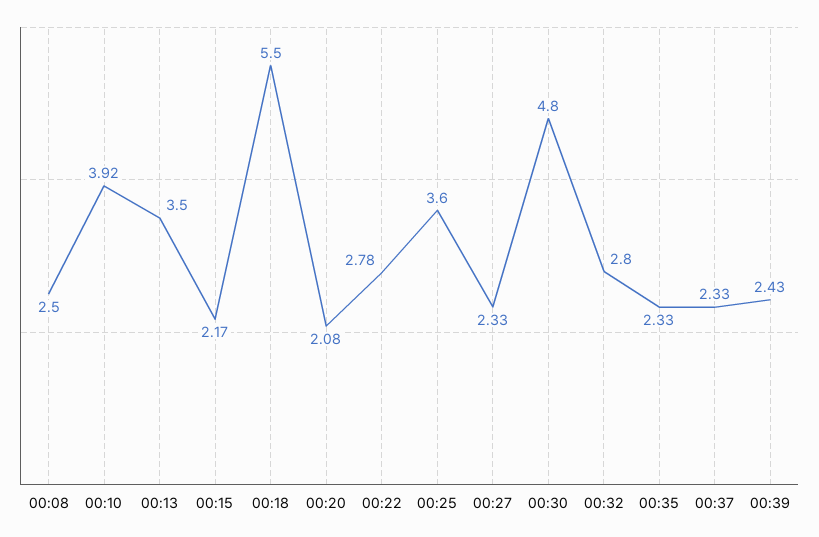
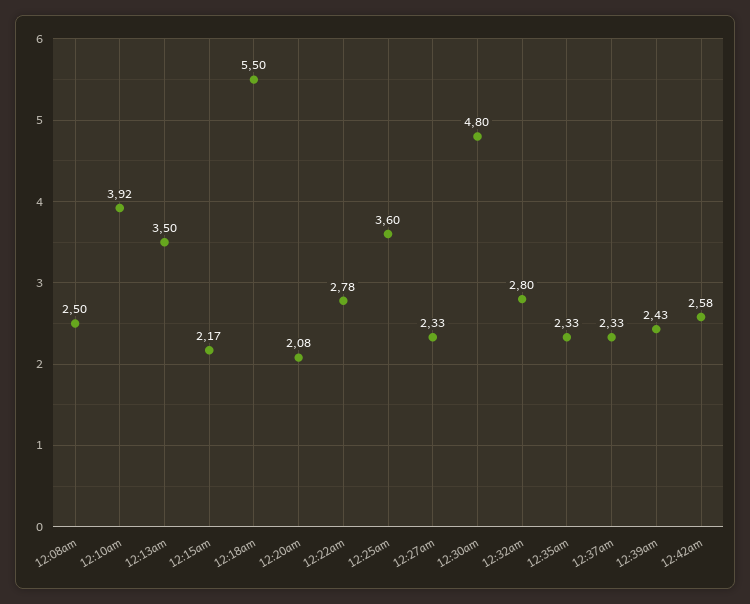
12:42am: none -> 2.58

